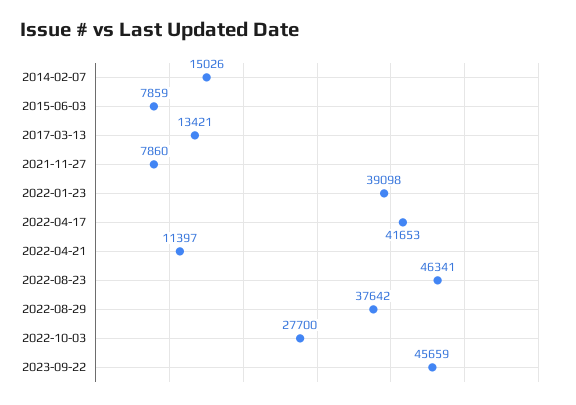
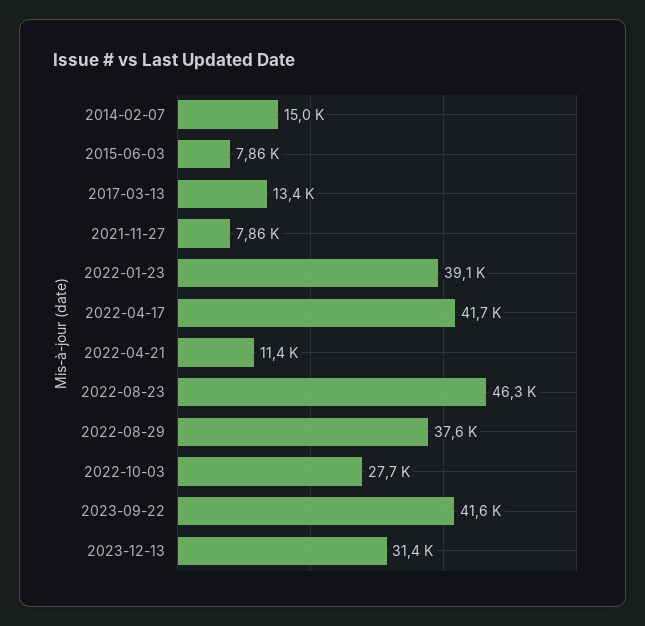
2023-09-22: 45659 -> 41600
2023-12-13: none -> 31400

